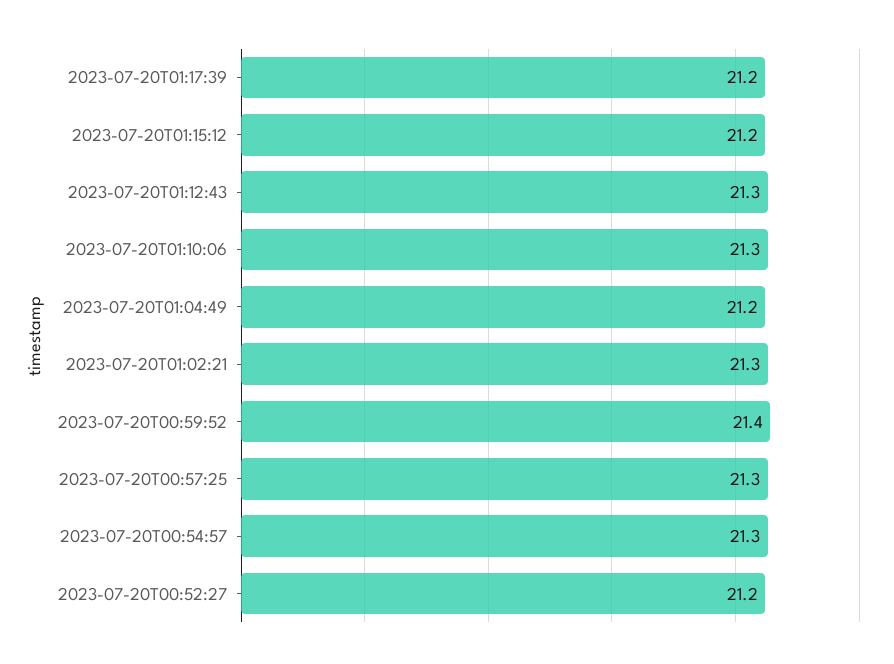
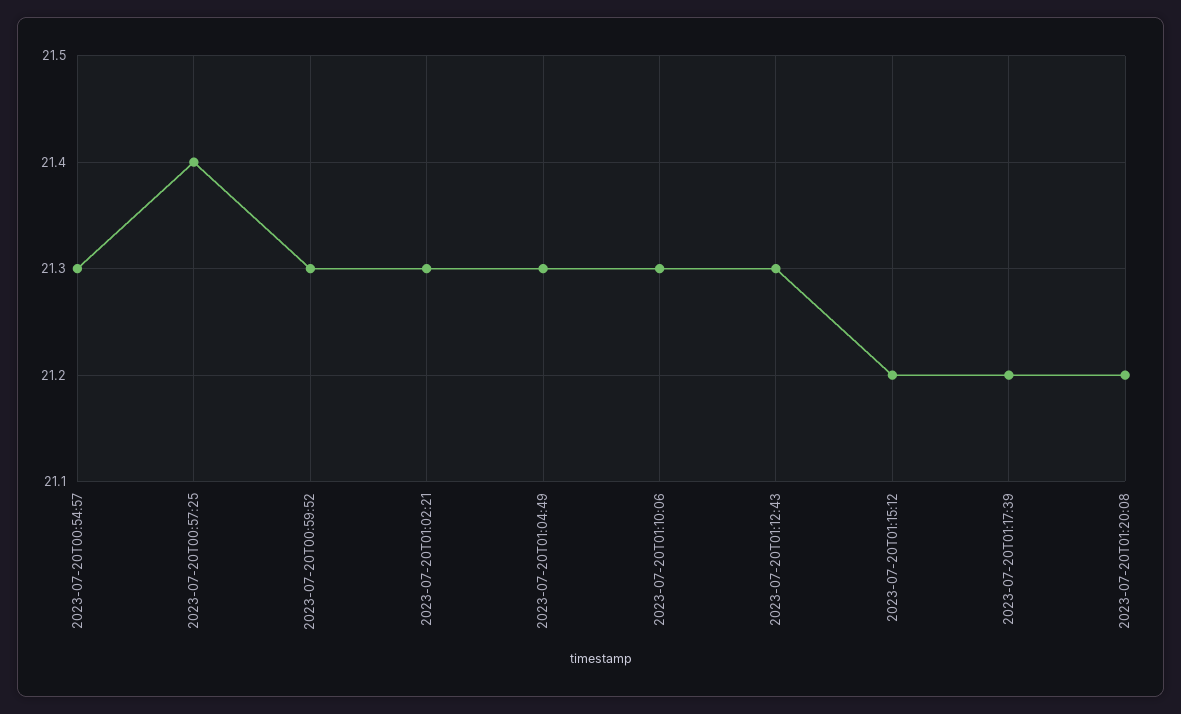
2023-07-20T01:04:49: 21.2 -> 21.3
2023-07-20T00:59:52: 21.4 -> 21.3
2023-07-20T00:57:25: 21.3 -> 21.4
2023-07-20T00:52:27: 21.2 -> none
2023-07-20T01:20:08: none -> 21.2

